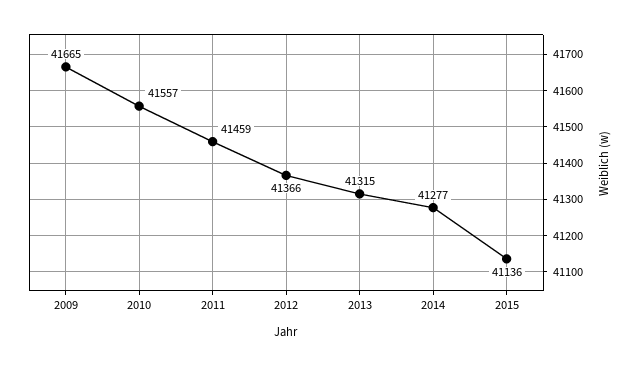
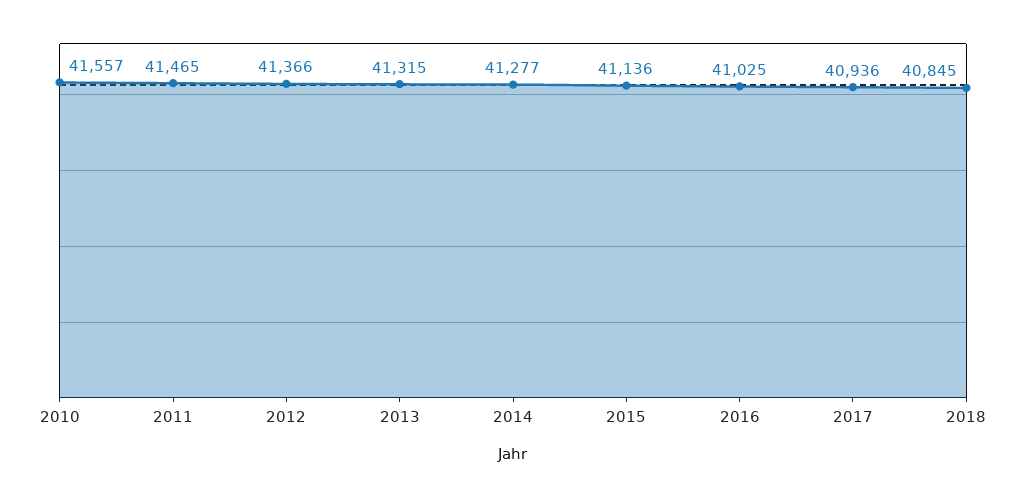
2009: 41665 -> none
2011: 41459 -> 41465
2016: none -> 41025
2017: none -> 40936
2018: none -> 40845

